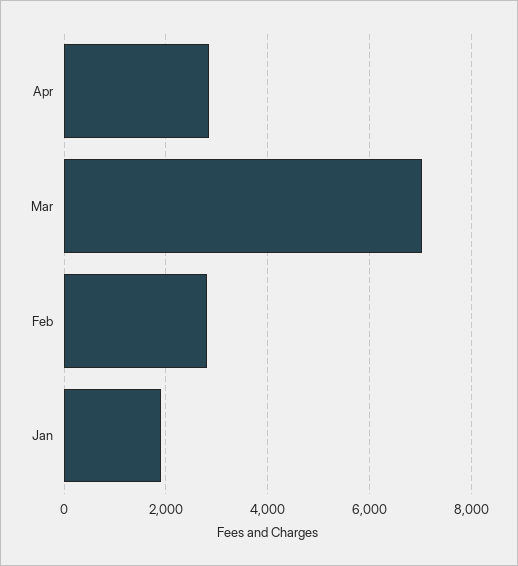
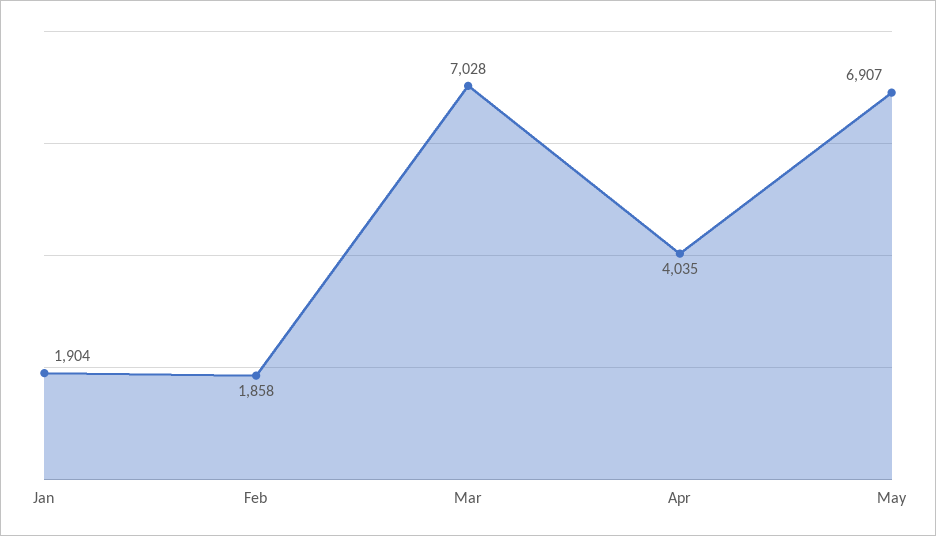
Apr: 2800 -> 4035
Feb: 2800 -> 1858
May: none -> 6907

